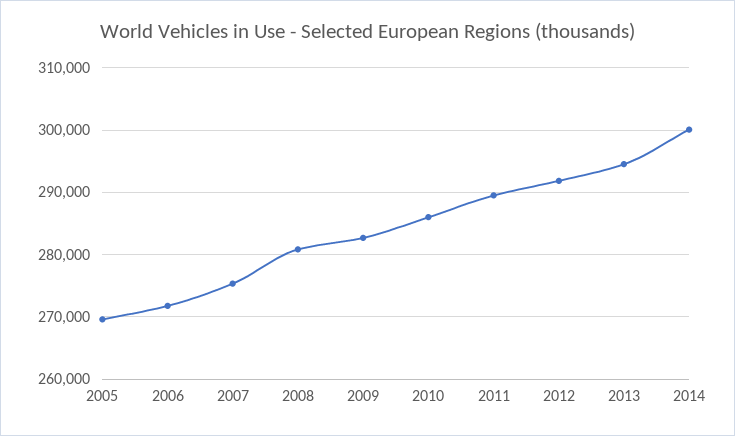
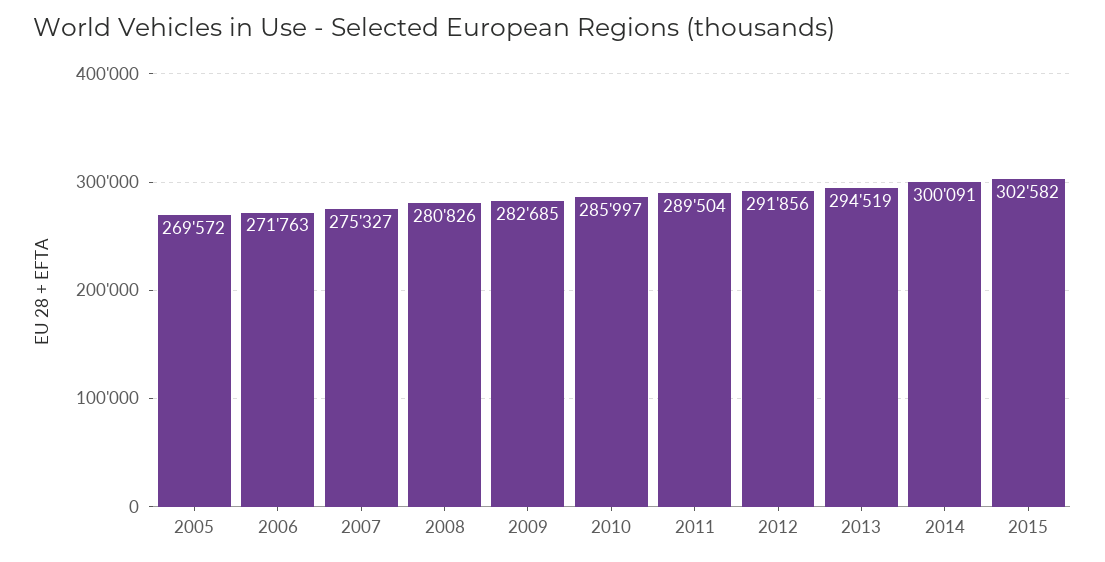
2015: none -> 302582

